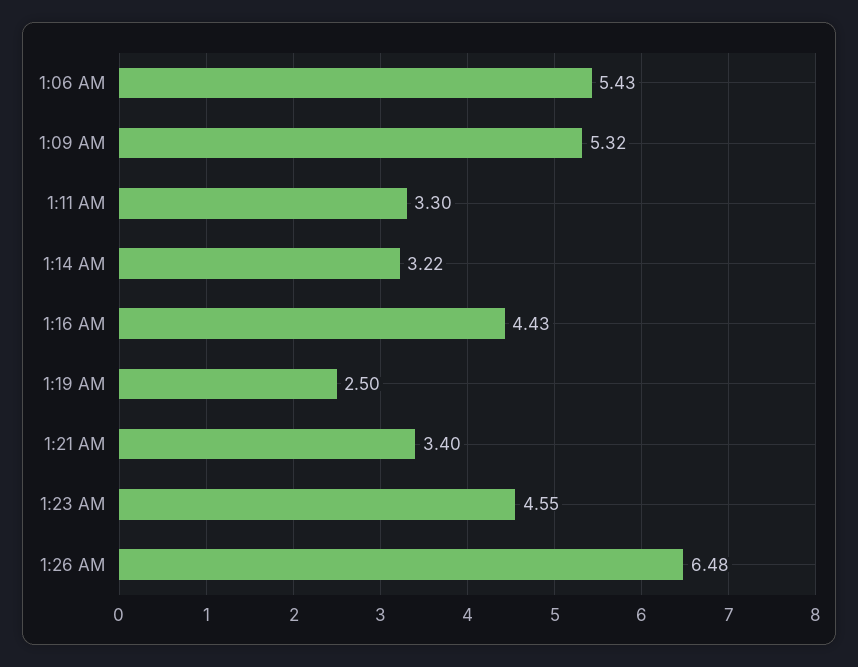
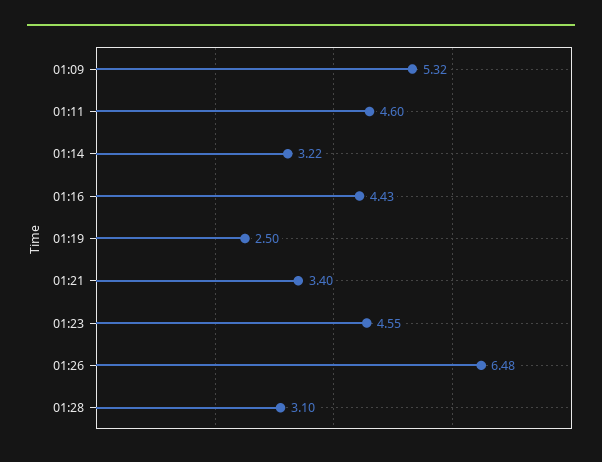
1:06 AM: 5.43 -> none
1:11 AM: 3.3 -> 4.6
01:28: none -> 3.1

